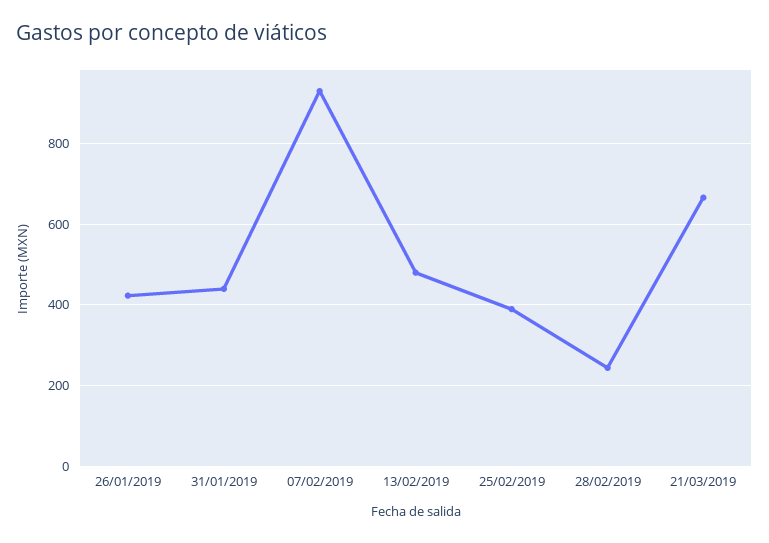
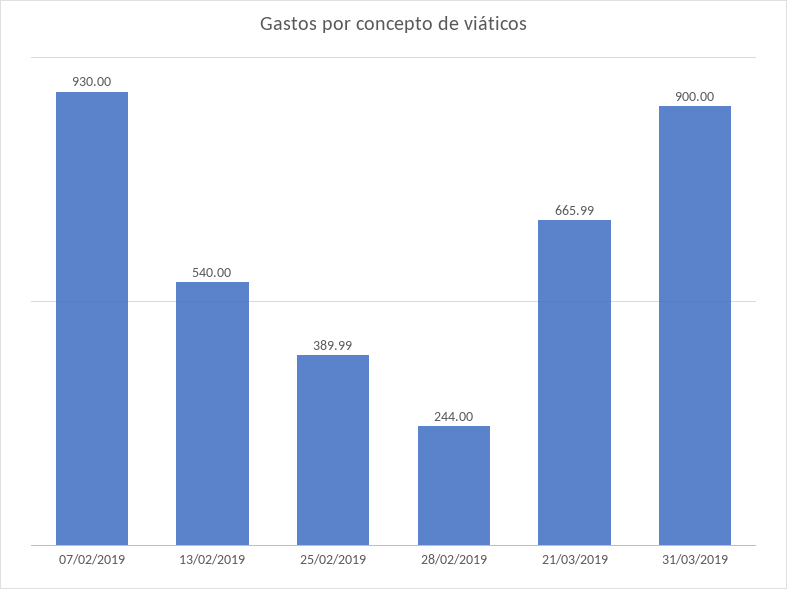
26/01/2019: 420 -> none
31/01/2019: 440 -> none
13/02/2019: 480 -> 540
31/03/2019: none -> 900

